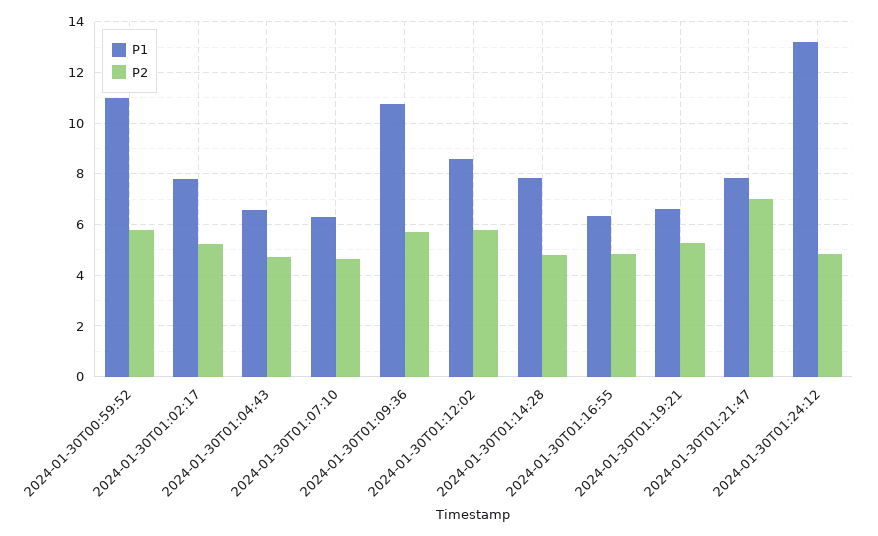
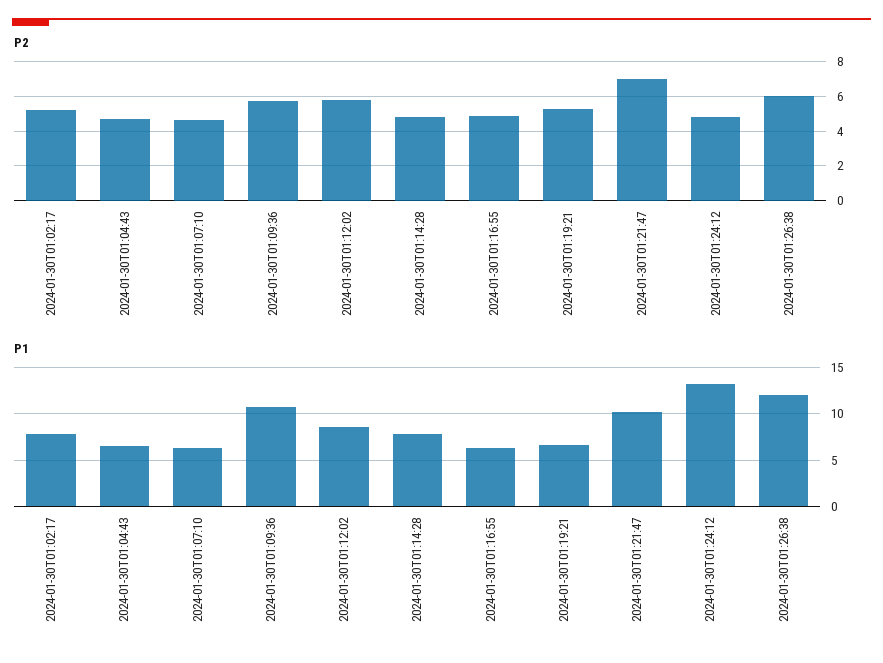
P1, 2024-01-30T00:59:52: 11 -> none
P2, 2024-01-30T00:59:52: 5.75 -> none
P1, 2024-01-30T01:21:47: 7.75 -> 10
P2, 2024-01-30T01:26:38: none -> 6
P1, 2024-01-30T01:26:38: none -> 12

